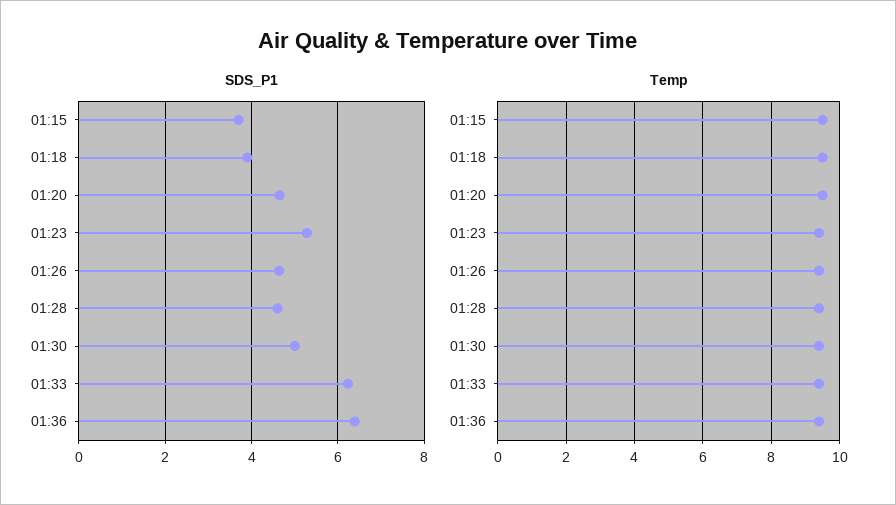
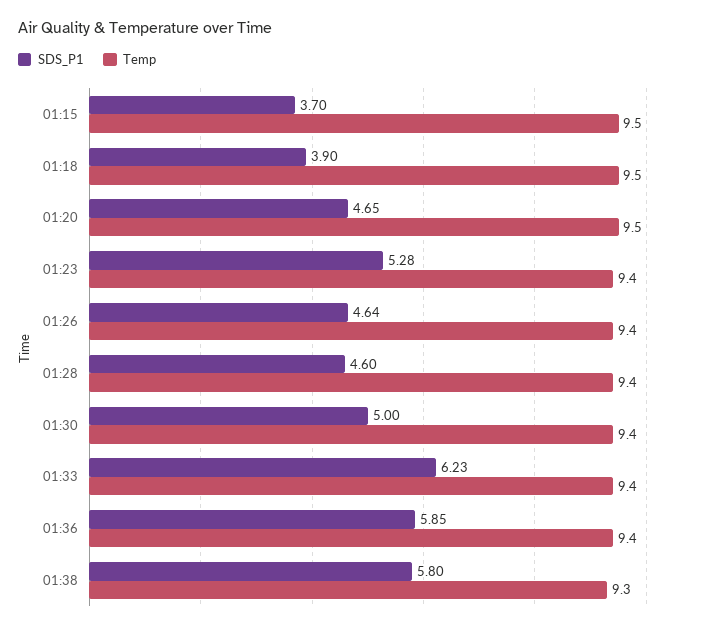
SDS_P1, 01:36: 6.4 -> 5.85
SDS_P1, 01:38: none -> 5.8
Temp, 01:38: none -> 9.3

